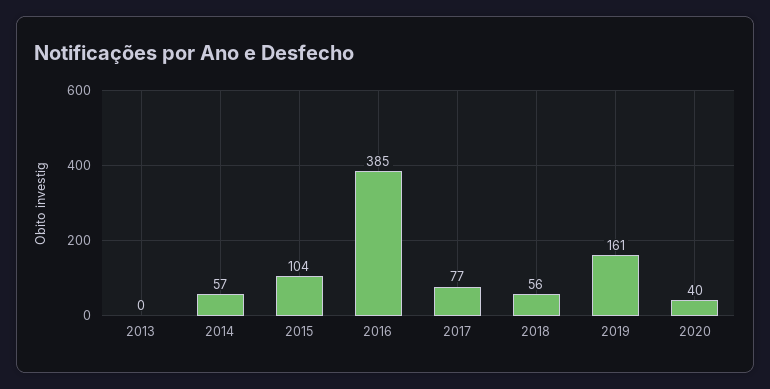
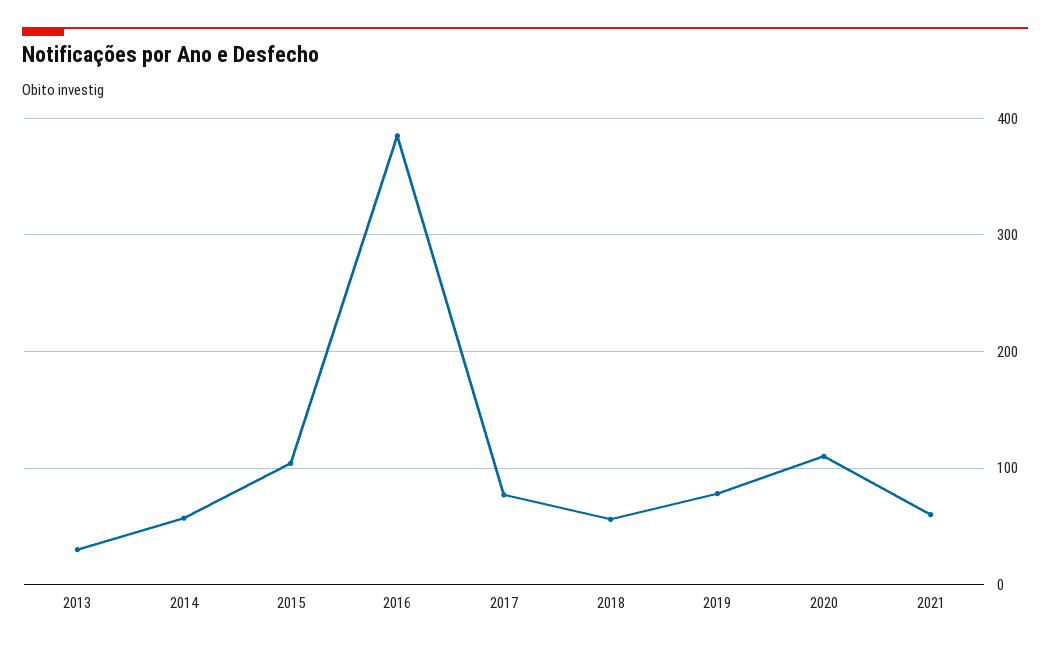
2013: 0 -> 30
2019: 161 -> 80
2020: 40 -> 110
2021: none -> 60

